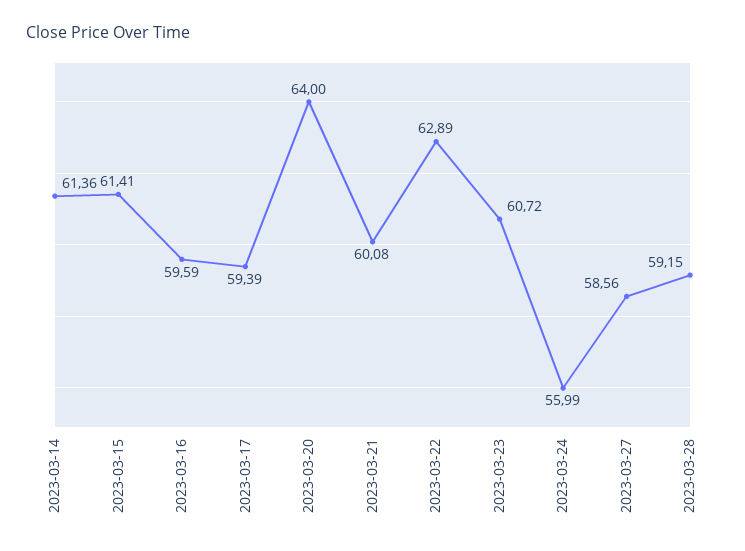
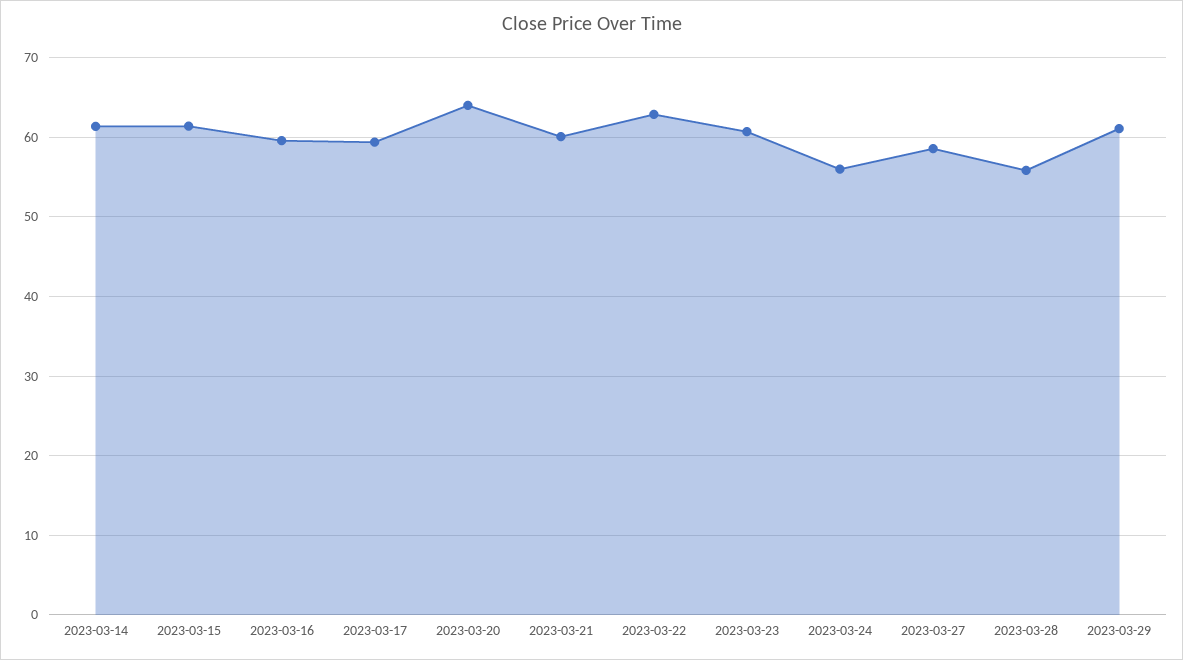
2023-03-28: 59.15 -> 56
2023-03-29: none -> 61

